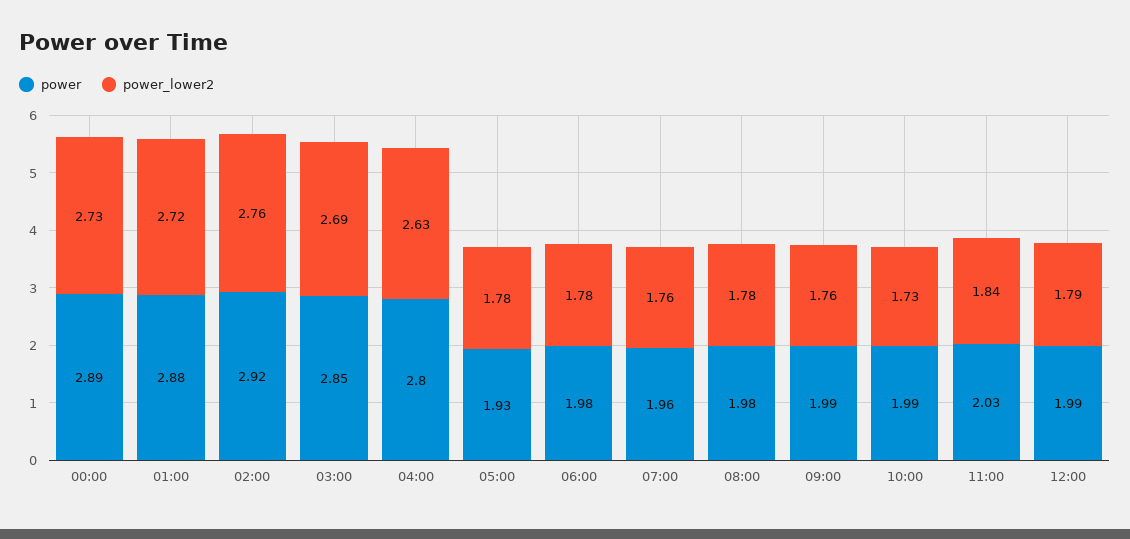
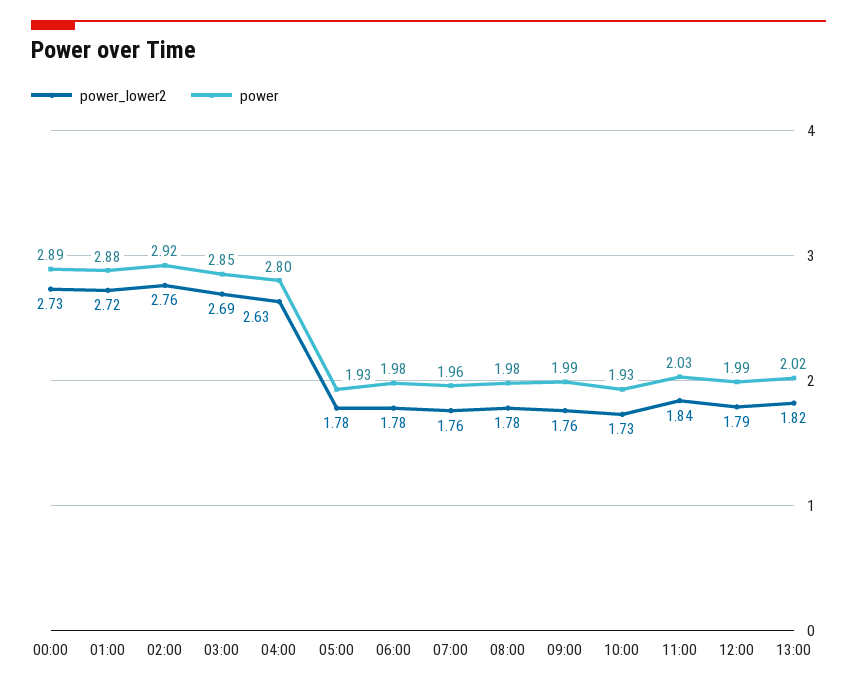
power, 10:00: 1.99 -> 1.93
power_lower2, 13:00: none -> 1.82
power, 13:00: none -> 2.02

